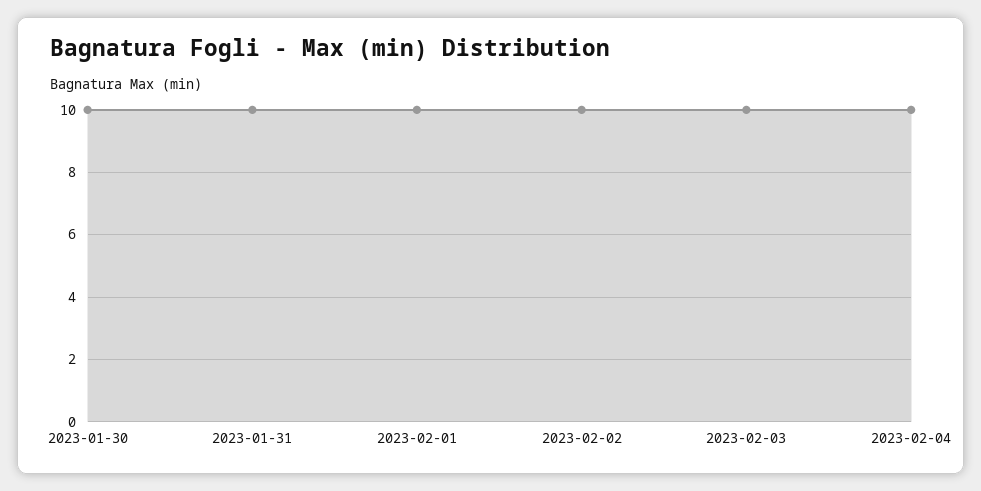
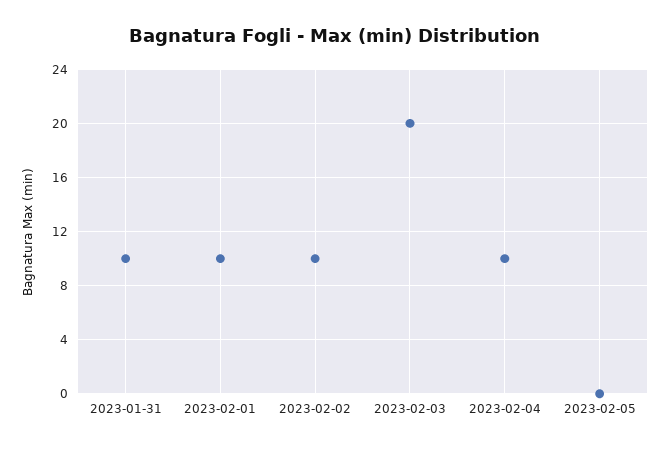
2023-01-30: 10 -> none
2023-02-03: 10 -> 20
2023-02-05: none -> 0

